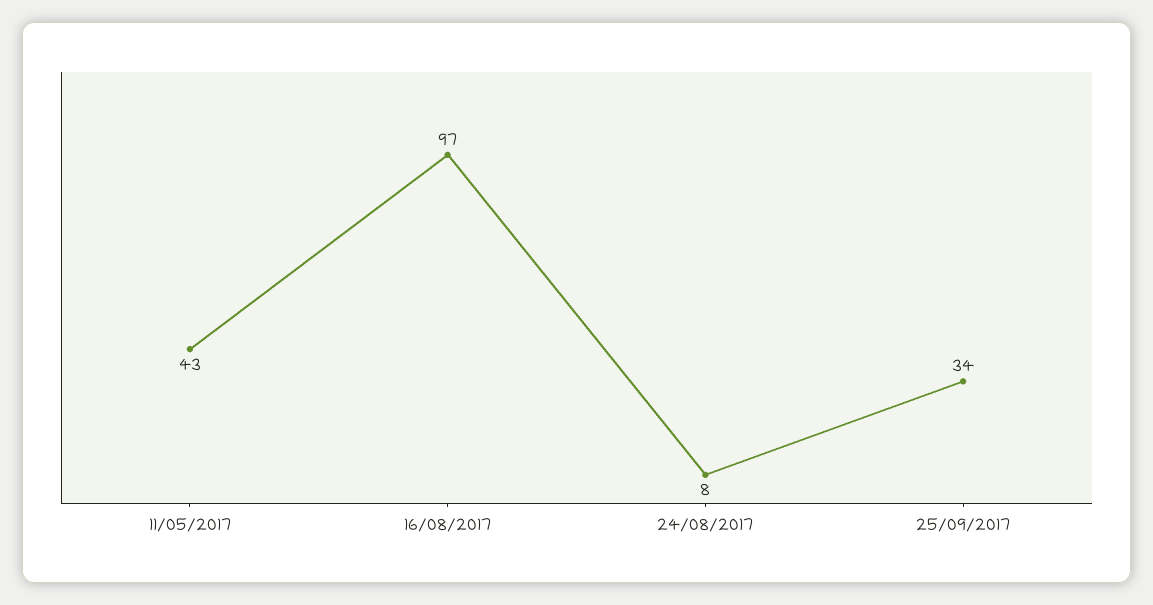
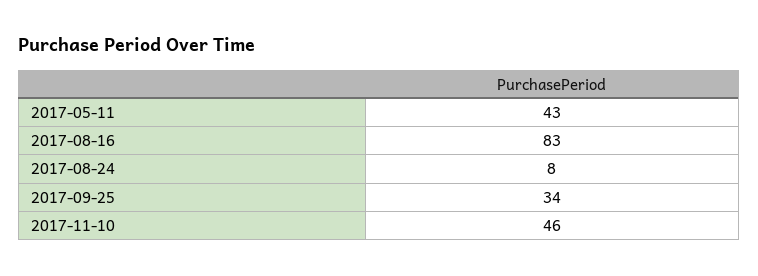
16/08/2017: 97 -> 83
2017-11-10: none -> 46

